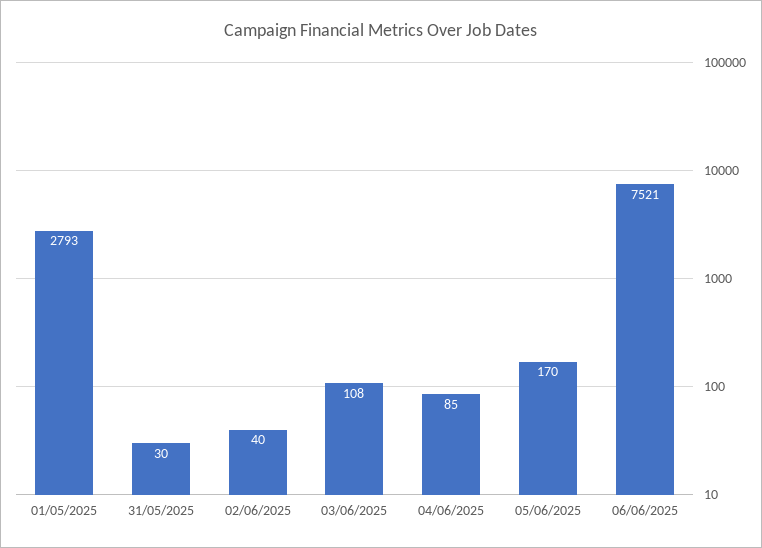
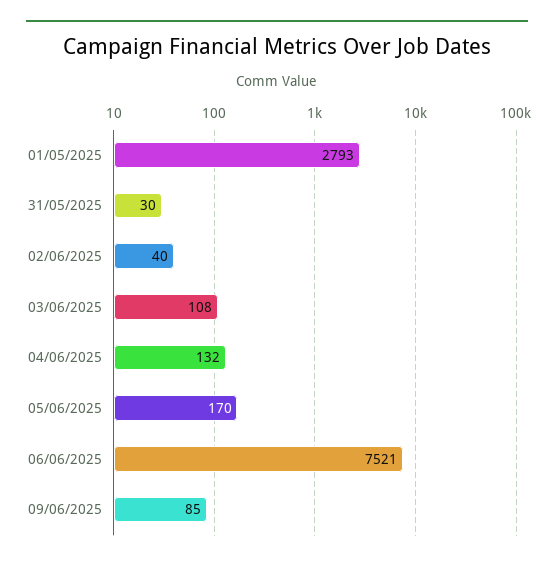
04/06/2025: 85 -> 132
09/06/2025: none -> 85

